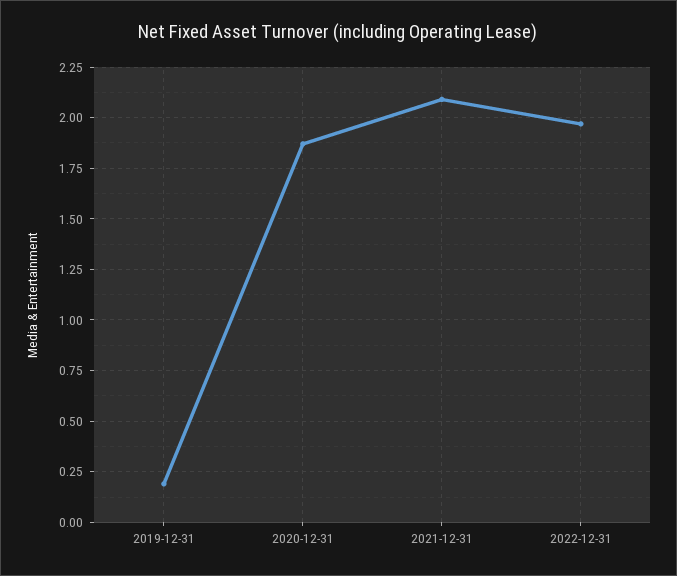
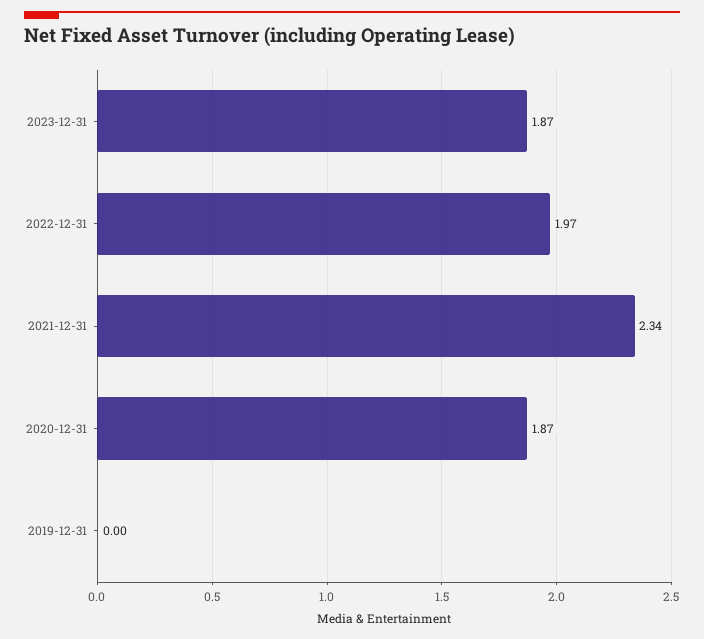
2019-12-31: 0.2 -> 0
2021-12-31: 2.1 -> 2.34
2023-12-31: none -> 1.87

